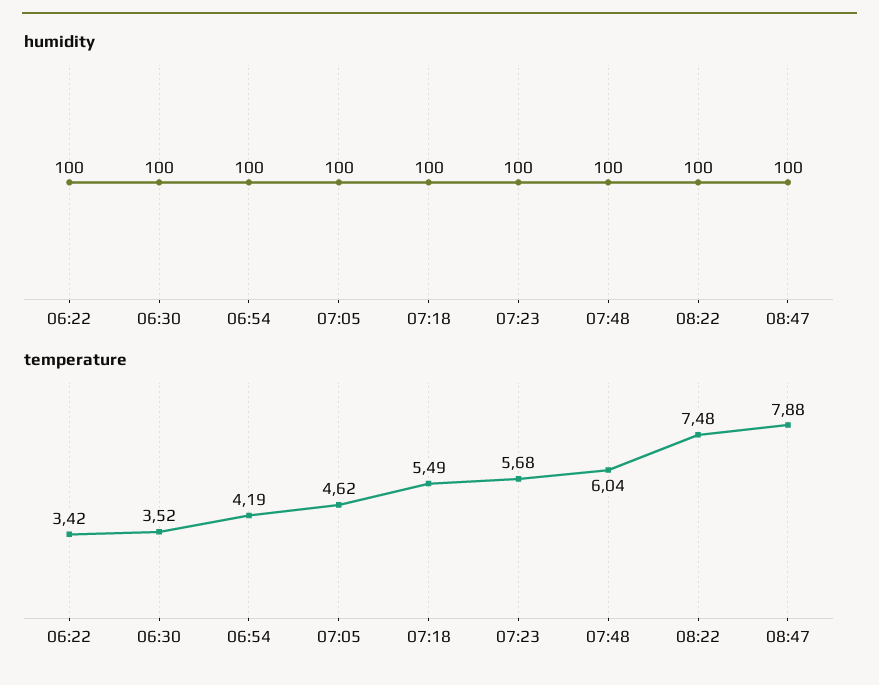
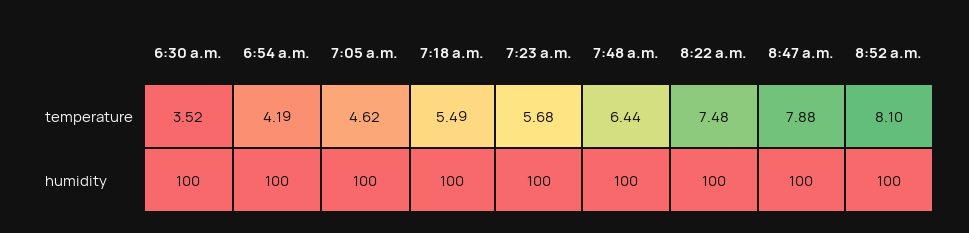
humidity, 06:22: 100 -> none
temperature, 06:22: 3.42 -> none
temperature, 07:48: 6.04 -> 6.44
temperature, 8:52 a.m.: none -> 8.1
humidity, 8:52 a.m.: none -> 100

